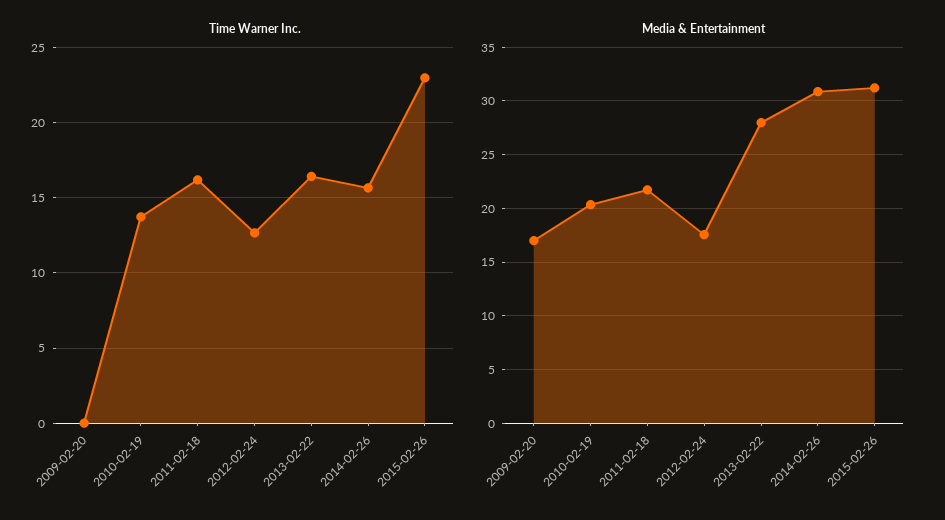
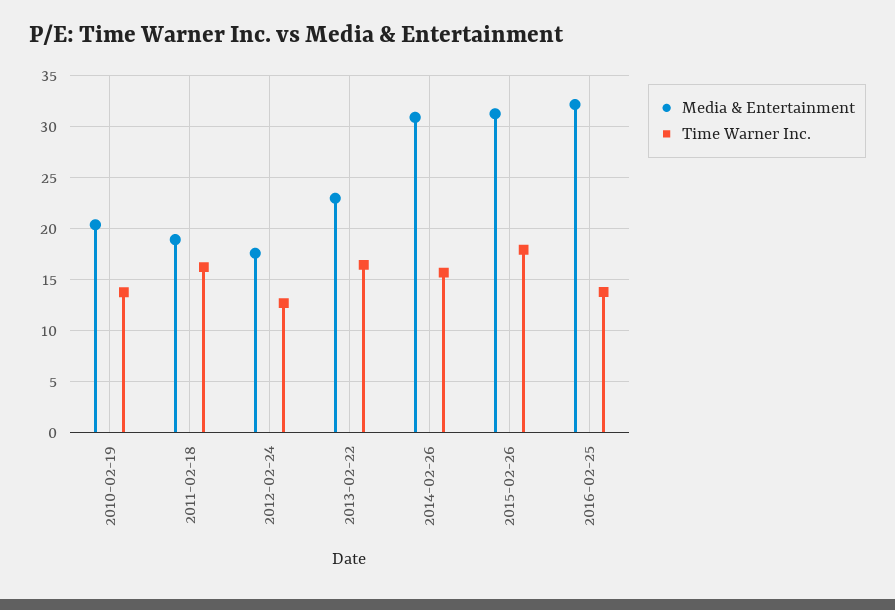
Time Warner Inc., 2009-02-20: 0 -> none
Time Warner Inc., 2015-02-26: 23 -> 18
Media & Entertainment, 2009-02-20: 17 -> none
Media & Entertainment, 2011-02-18: 22 -> 19
Media & Entertainment, 2013-02-22: 28 -> 23
Media & Entertainment, 2016-02-25: none -> 32
Time Warner Inc., 2016-02-25: none -> 14

